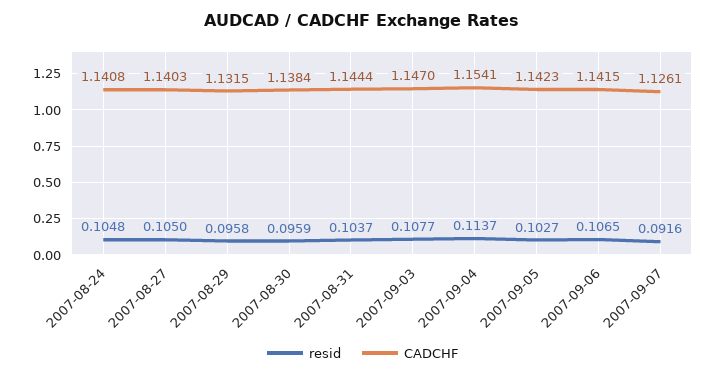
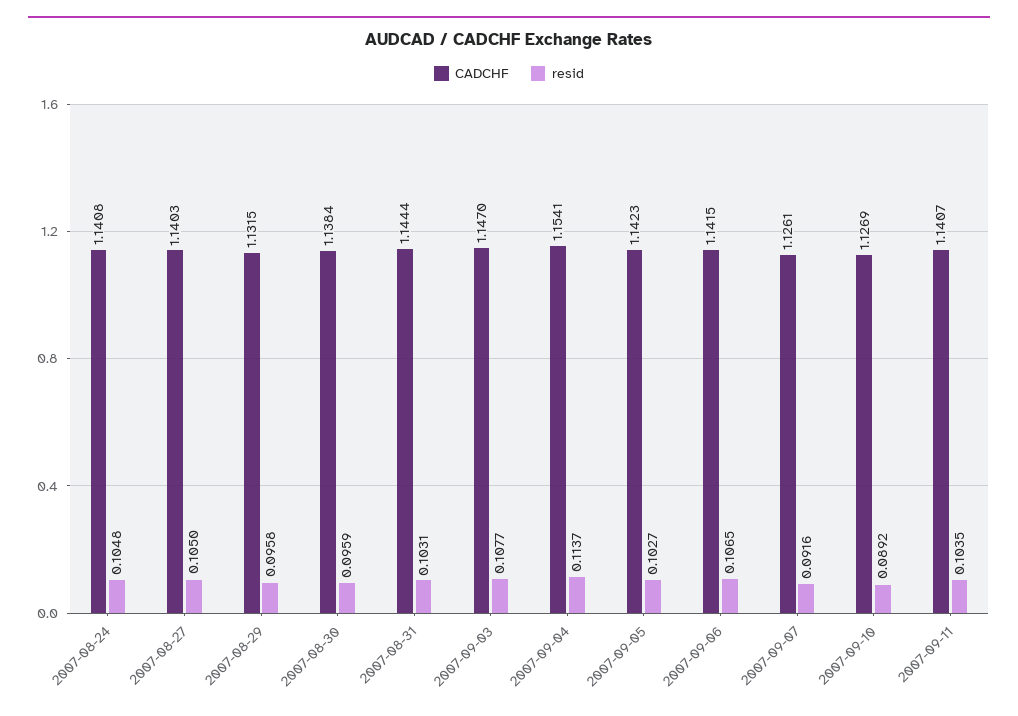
resid, 2007-08-31: 0.1037 -> 0.1031
CADCHF, 2007-09-10: none -> 1.1269
resid, 2007-09-10: none -> 0.0892
CADCHF, 2007-09-11: none -> 1.1407
resid, 2007-09-11: none -> 0.1035

